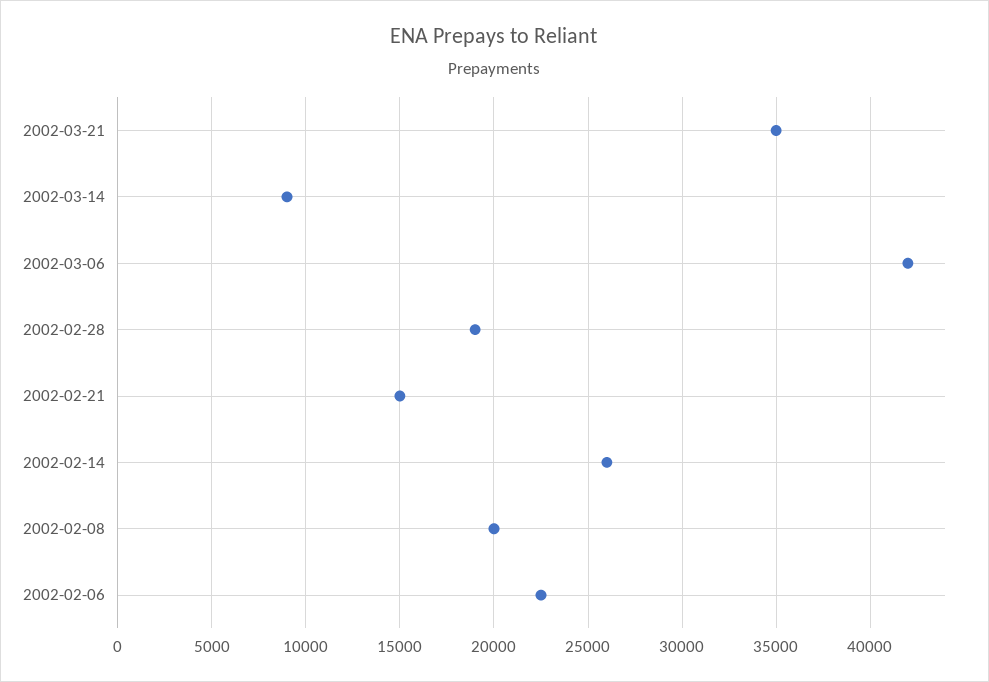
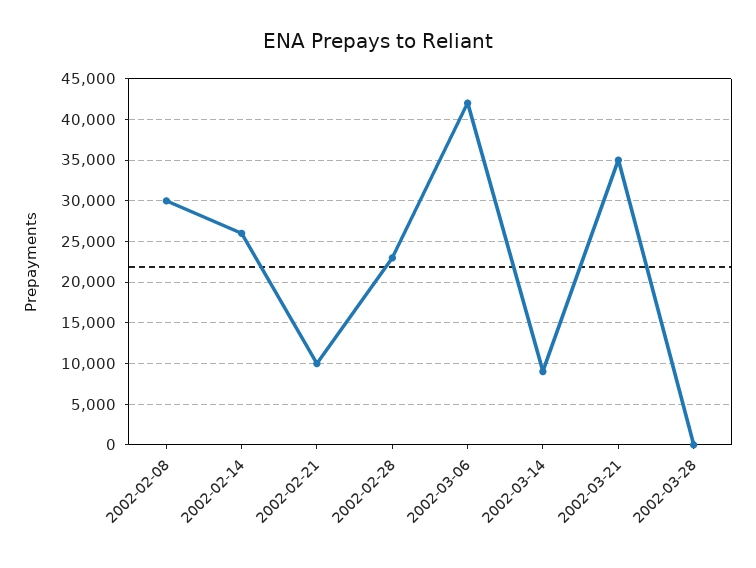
2002-02-28: 19000 -> 23000
2002-02-21: 15000 -> 10000
2002-02-08: 20000 -> 30000
2002-02-06: 22500 -> none
2002-03-28: none -> 0

